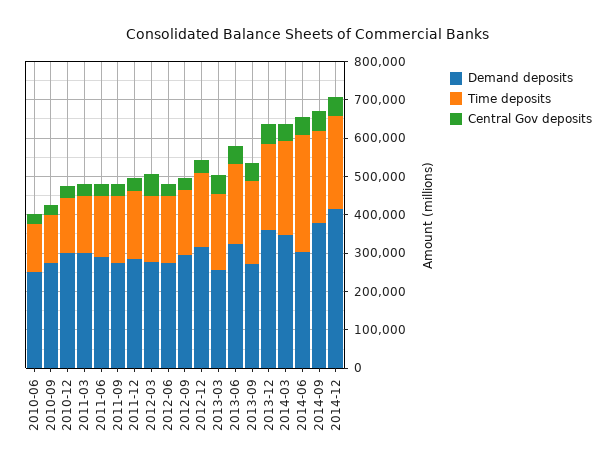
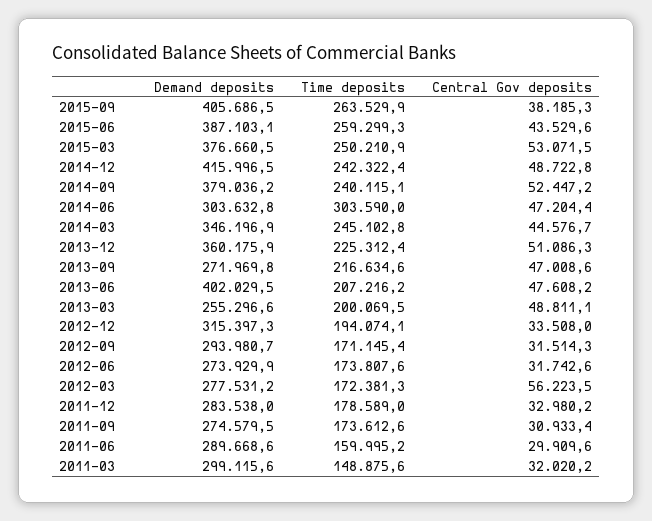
Demand deposits, 2010-06: 250000 -> none
Time deposits, 2010-06: 125000 -> none
Central Gov deposits, 2010-06: 25000 -> none
Demand deposits, 2010-09: 275000 -> none
Time deposits, 2010-09: 125000 -> none
Central Gov deposits, 2010-09: 25000 -> none
Demand deposits, 2010-12: 300000 -> none
Time deposits, 2010-12: 150000 -> none
Central Gov deposits, 2010-12: 25000 -> none
Demand deposits, 2013-06: 325000 -> 402029.5
Demand deposits, 2015-09: none -> 405686.5
Time deposits, 2015-09: none -> 263529.9
Central Gov deposits, 2015-09: none -> 38185.3
Demand deposits, 2015-06: none -> 387103.1
Time deposits, 2015-06: none -> 259299.3
Central Gov deposits, 2015-06: none -> 43529.6
Demand deposits, 2015-03: none -> 376660.5
Time deposits, 2015-03: none -> 250210.9
Central Gov deposits, 2015-03: none -> 53071.5

